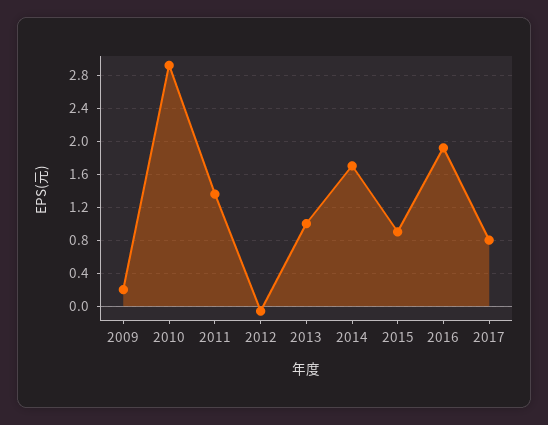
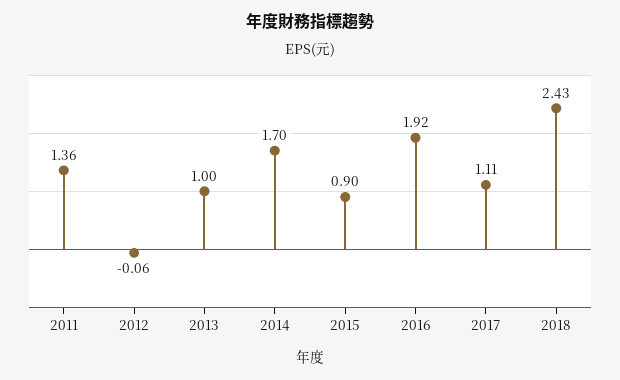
2009: 0.2 -> none
2010: 2.9 -> none
2017: 0.8 -> 1.11
2018: none -> 2.43

